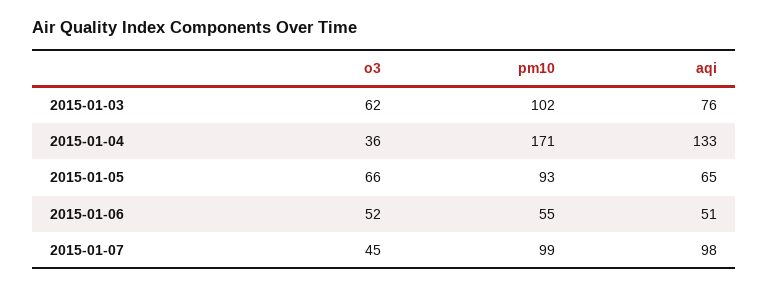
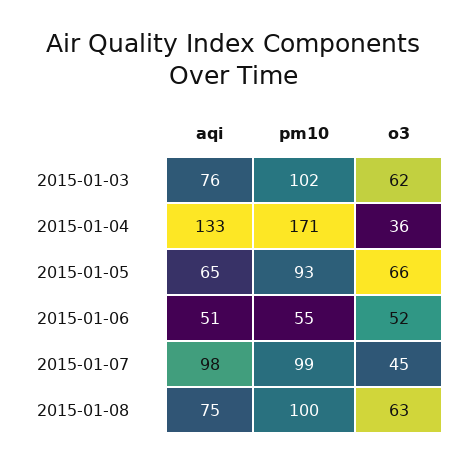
aqi, 2015-01-08: none -> 75
pm10, 2015-01-08: none -> 100
o3, 2015-01-08: none -> 63

